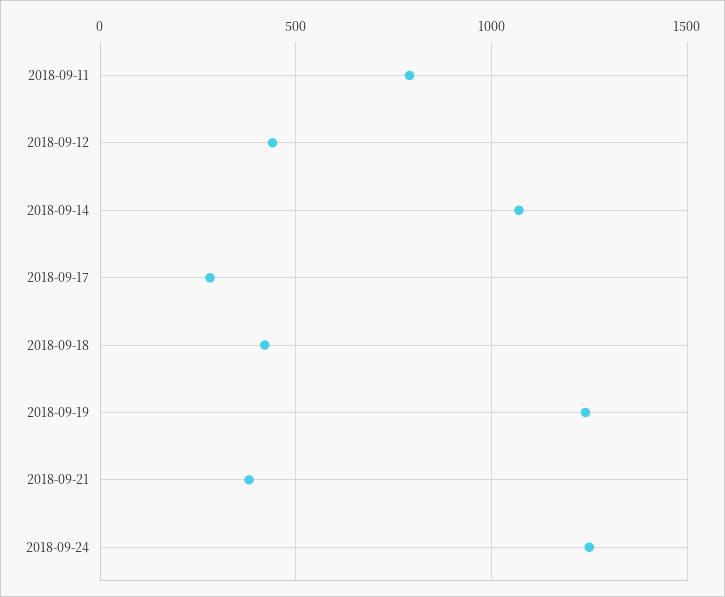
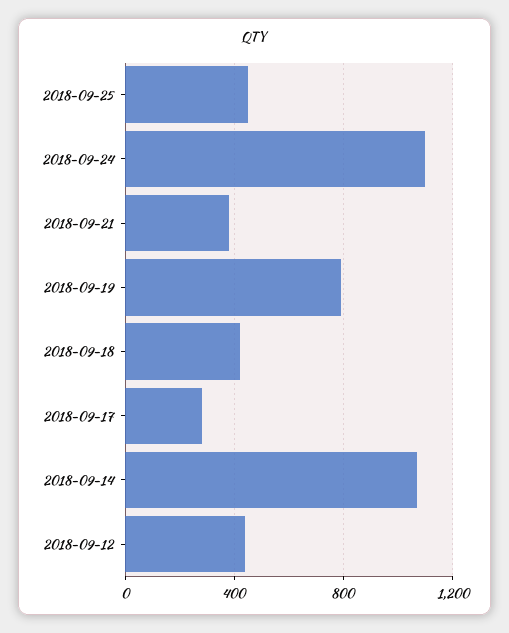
2018-09-11: 800 -> none
2018-09-19: 1250 -> 800
2018-09-24: 1250 -> 1100
2018-09-25: none -> 450

